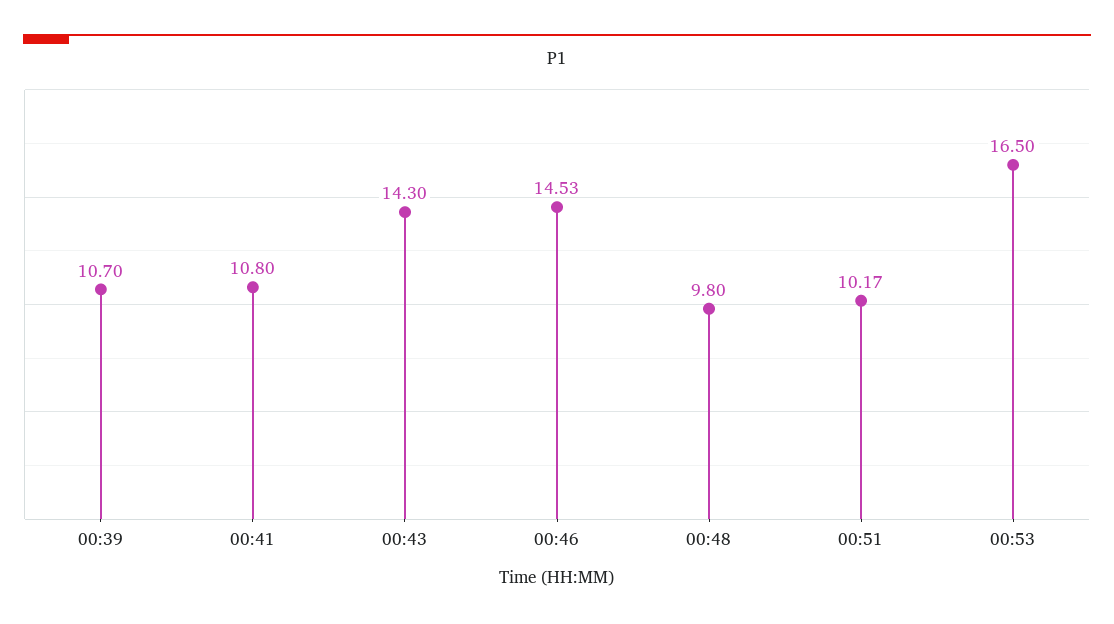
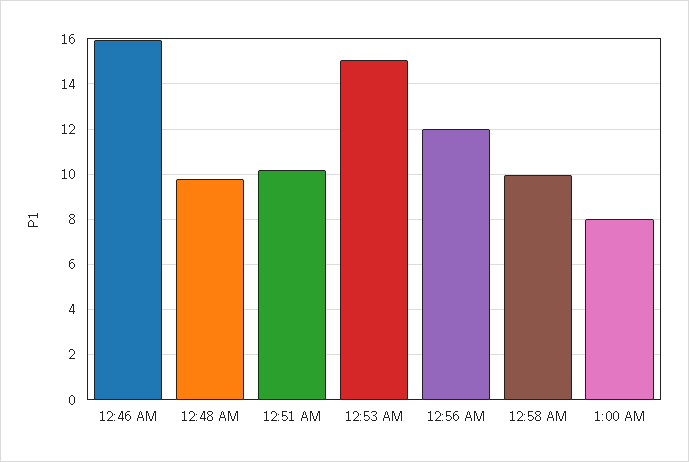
00:39: 10.7 -> none
00:41: 10.8 -> none
00:43: 14.3 -> none
00:46: 14.53 -> 16
00:53: 16.5 -> 15
12:56 AM: none -> 12
12:58 AM: none -> 10
1:00 AM: none -> 8

